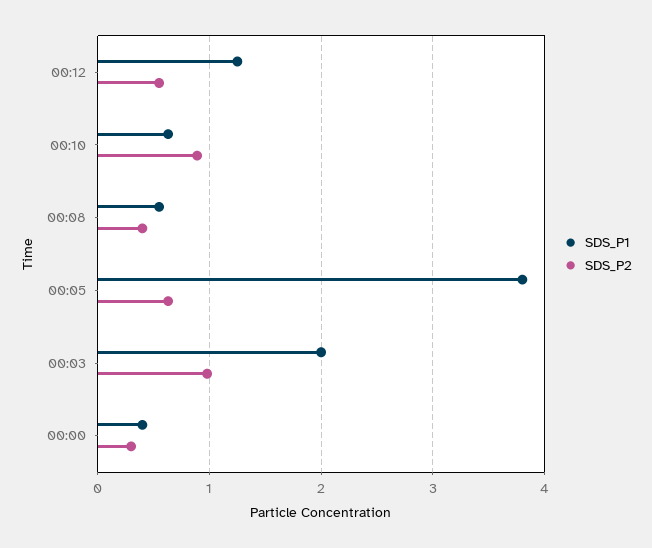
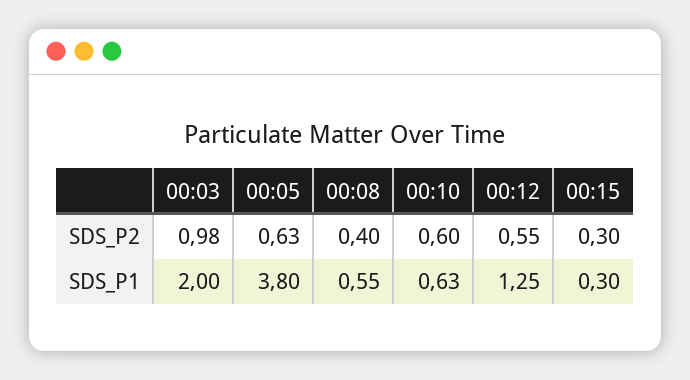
SDS_P2, 00:10: 0.9 -> 0.6
SDS_P1, 00:00: 0.4 -> none
SDS_P2, 00:00: 0.3 -> none
SDS_P2, 00:15: none -> 0.3
SDS_P1, 00:15: none -> 0.3

